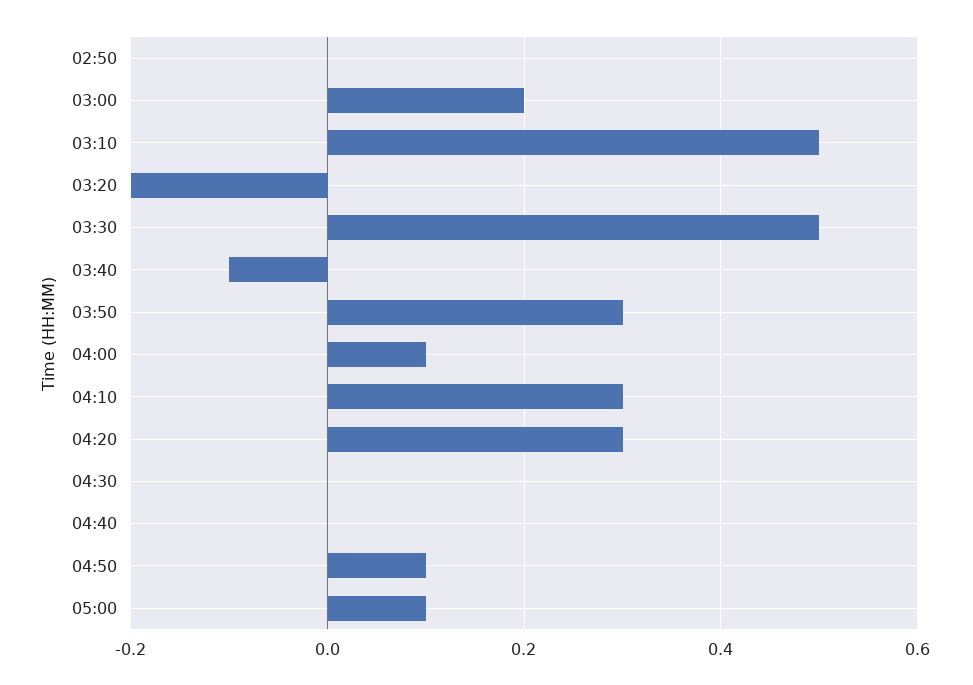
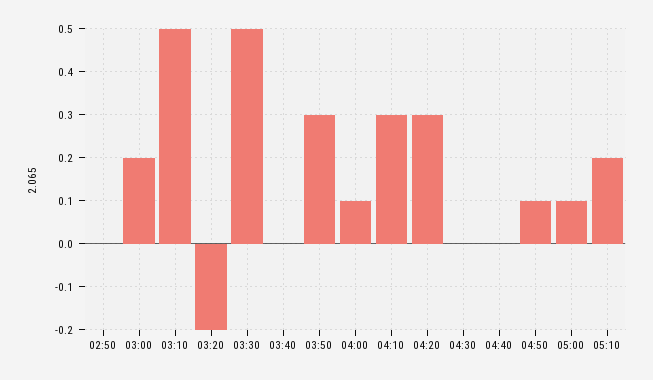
03:40: -0.1 -> 0
05:10: none -> 0.2

